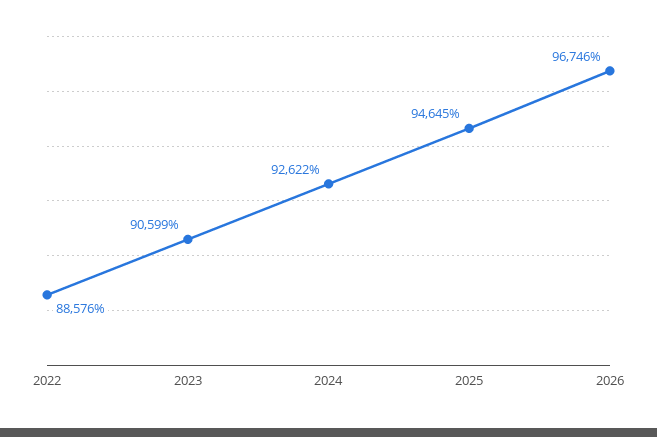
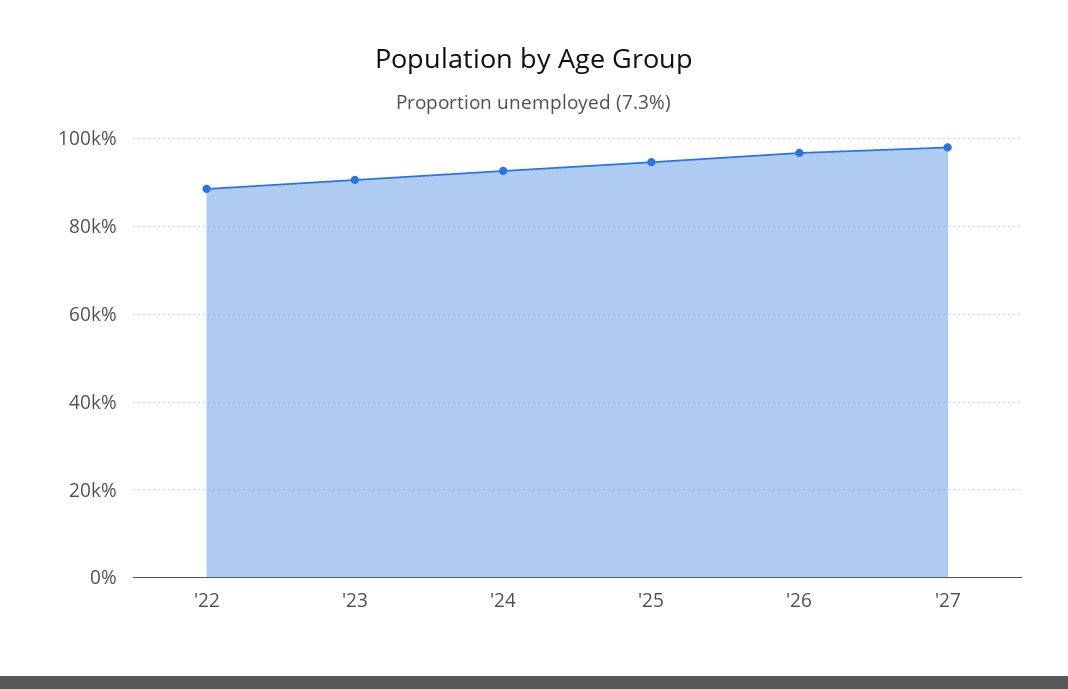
'27: none -> 98000

